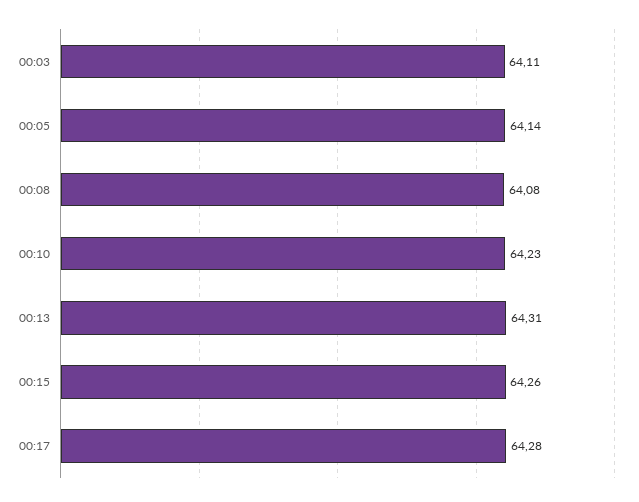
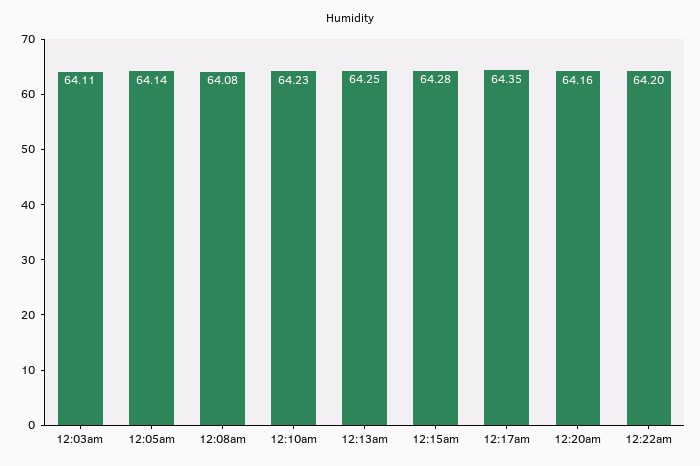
00:13: 64.31 -> 64.25
00:15: 64.26 -> 64.28
00:17: 64.28 -> 64.35
12:20am: none -> 64.16
12:22am: none -> 64.2

